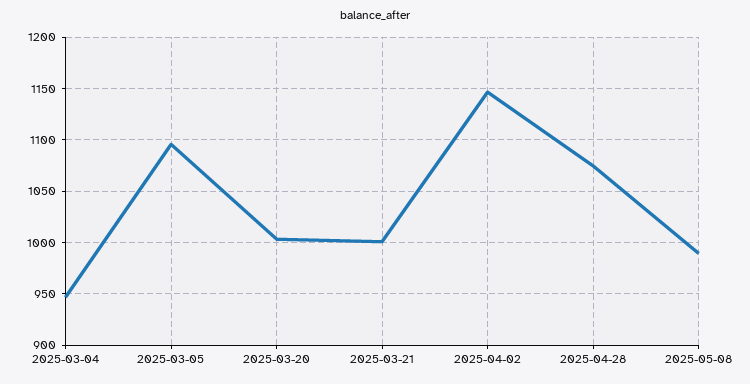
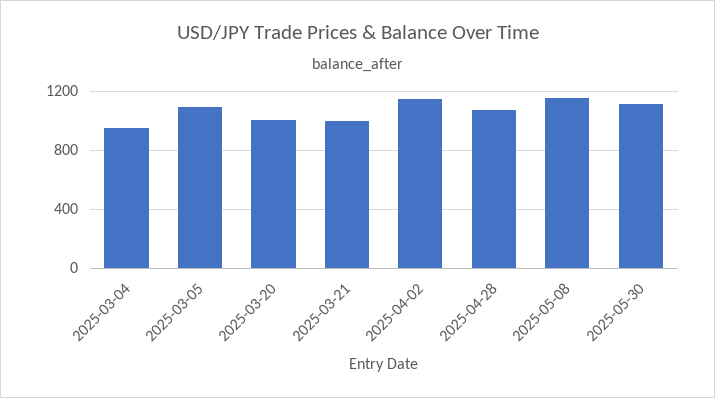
2025-05-08: 990 -> 1150
2025-05-30: none -> 1100

